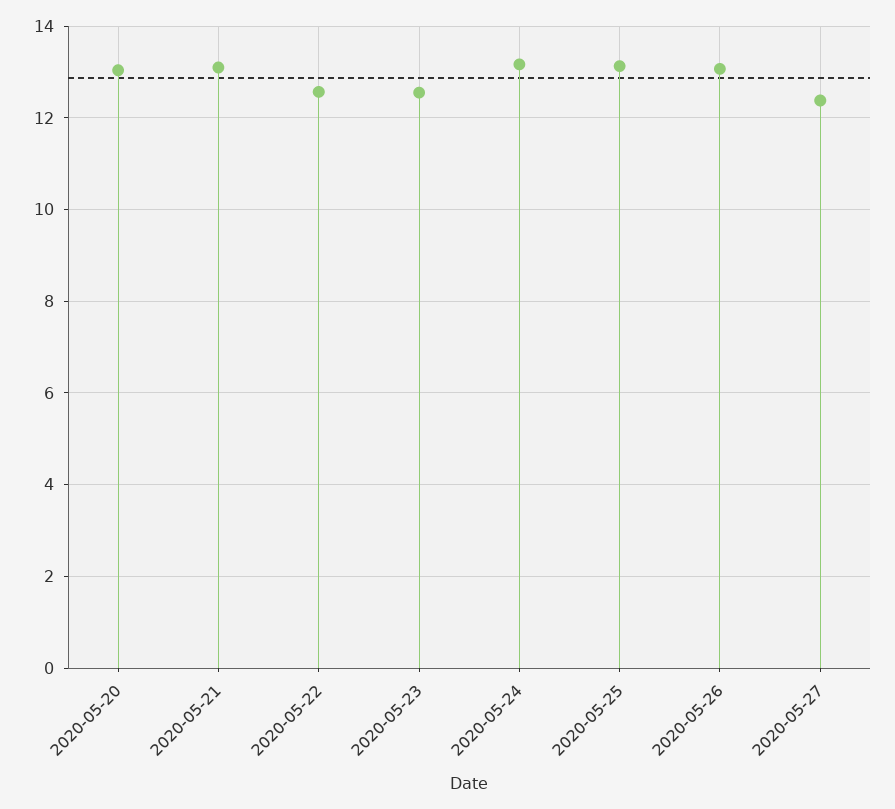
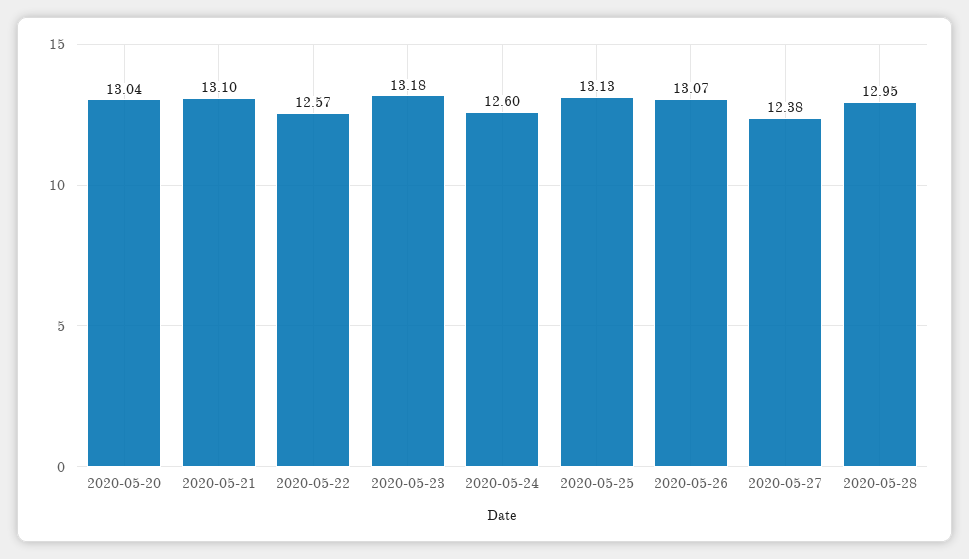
2020-05-23: 12.6 -> 13.18
2020-05-24: 13.2 -> 12.6
2020-05-28: none -> 12.95

